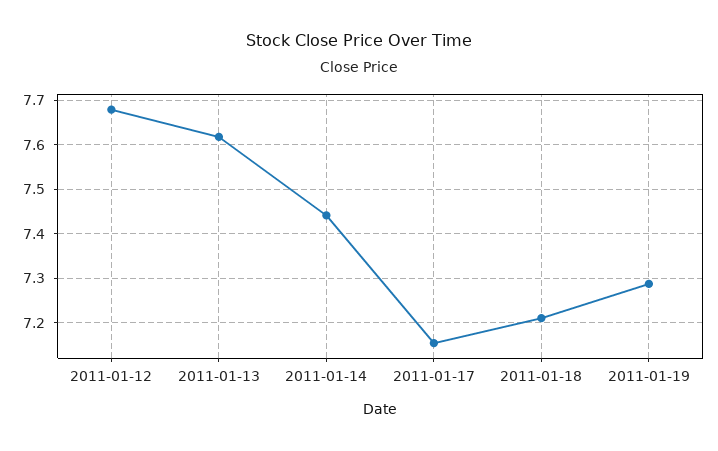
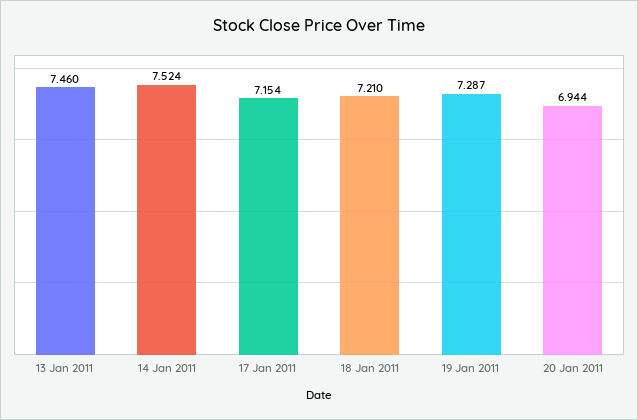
2011-01-12: 7.68 -> none
2011-01-13: 7.62 -> 7.46
2011-01-14: 7.44 -> 7.524
20 Jan 2011: none -> 6.944

